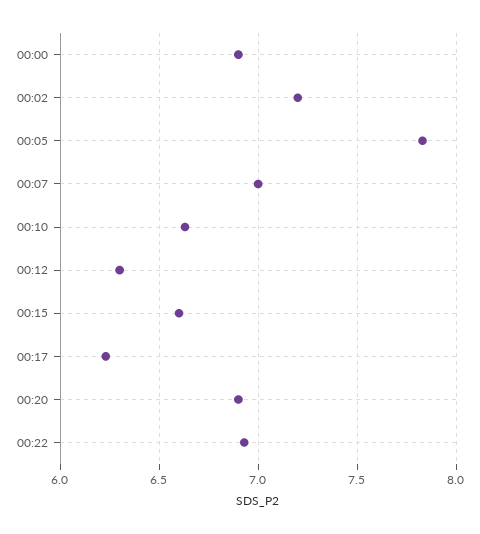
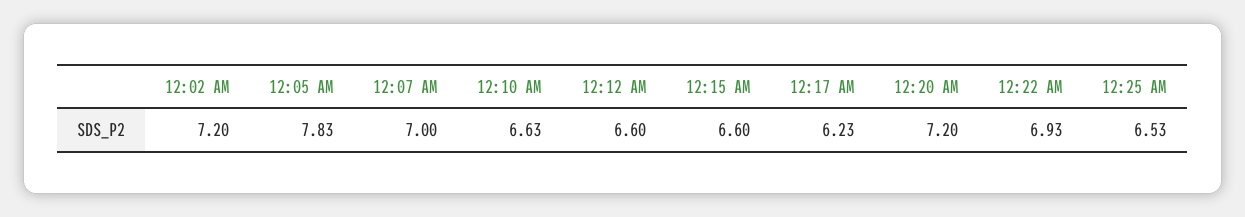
00:00: 6.9 -> none
00:12: 6.3 -> 6.6
00:20: 6.9 -> 7.2
12:25 AM: none -> 6.53

